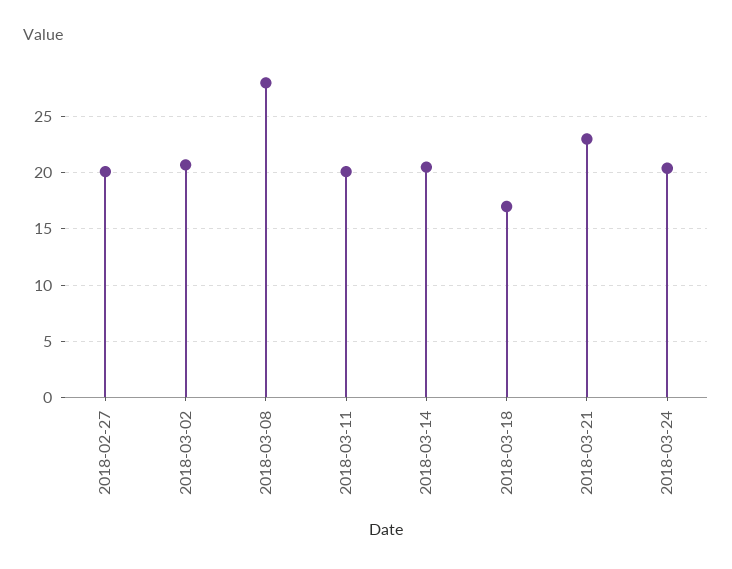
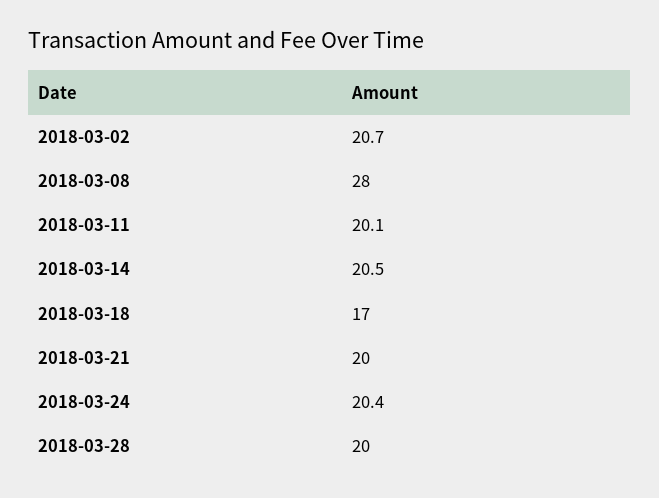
2018-02-27: 20 -> none
2018-03-21: 23 -> 20
2018-03-28: none -> 20

